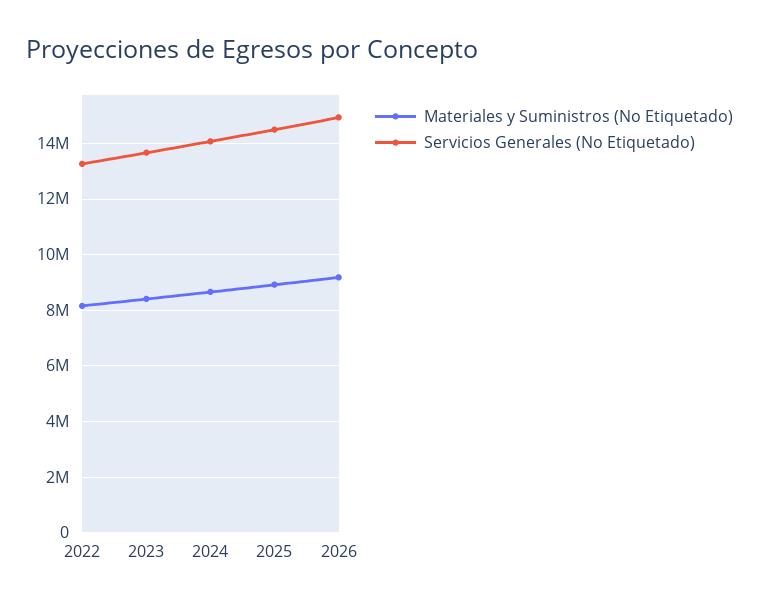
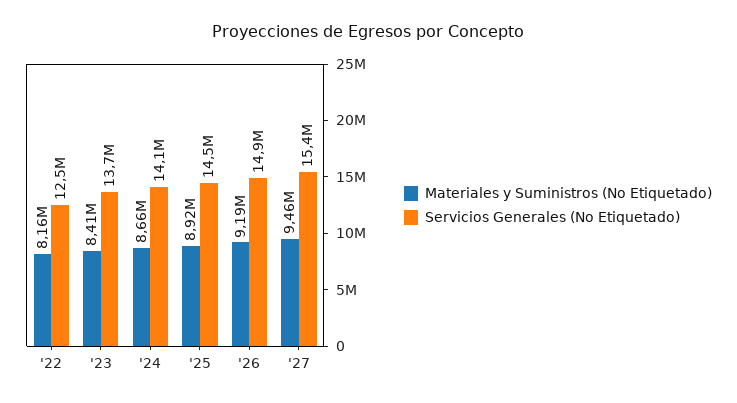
Servicios Generales (No Etiquetado), 2022: 13250000 -> 12500000
Materiales y Suministros (No Etiquetado), '27: none -> 9460000
Servicios Generales (No Etiquetado), '27: none -> 15400000

